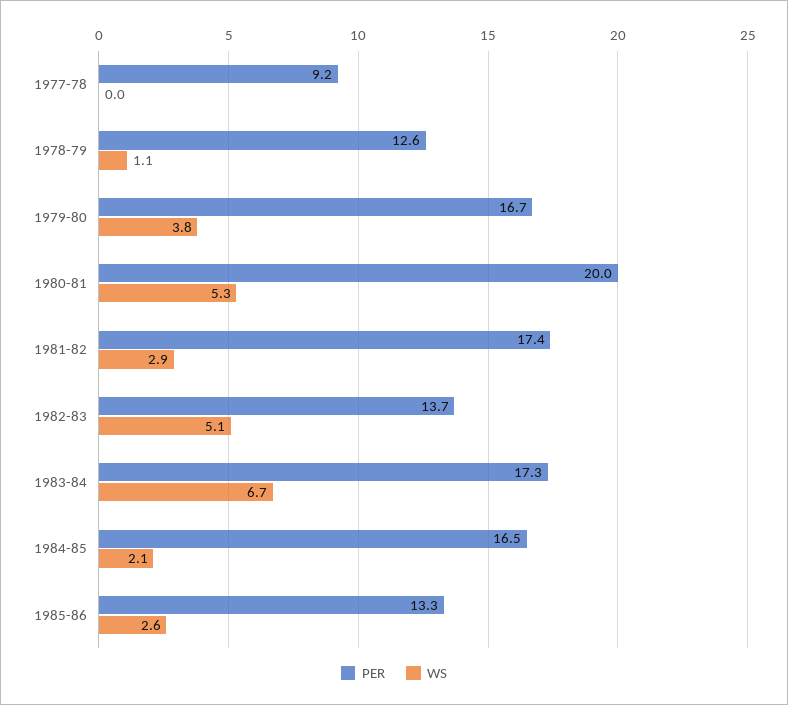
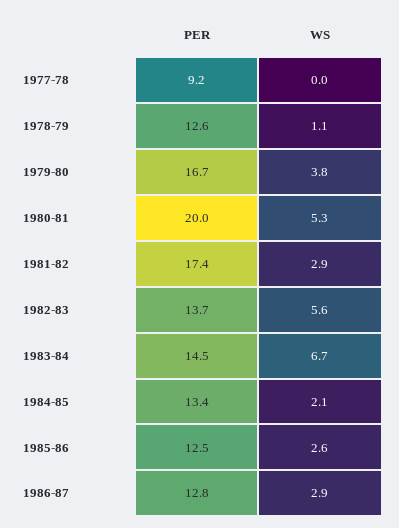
WS, 1982-83: 5.1 -> 5.6
PER, 1983-84: 17.3 -> 14.5
PER, 1984-85: 16.5 -> 13.4
PER, 1985-86: 13.3 -> 12.5
PER, 1986-87: none -> 12.8
WS, 1986-87: none -> 2.9

